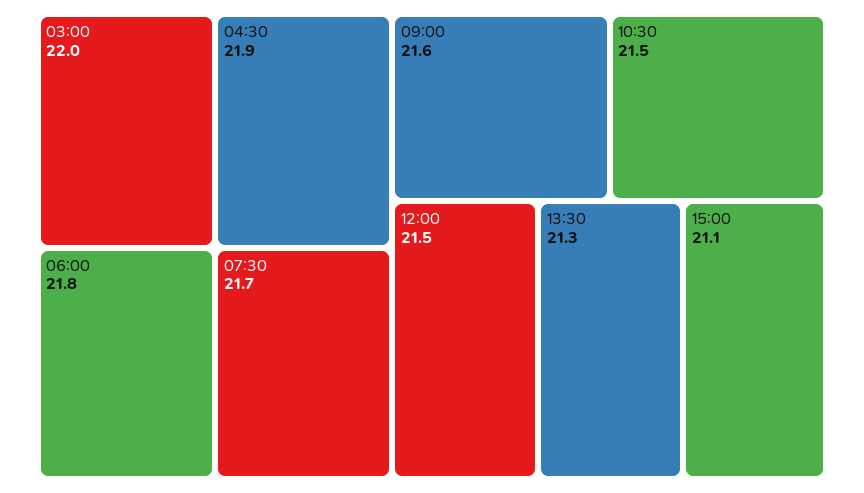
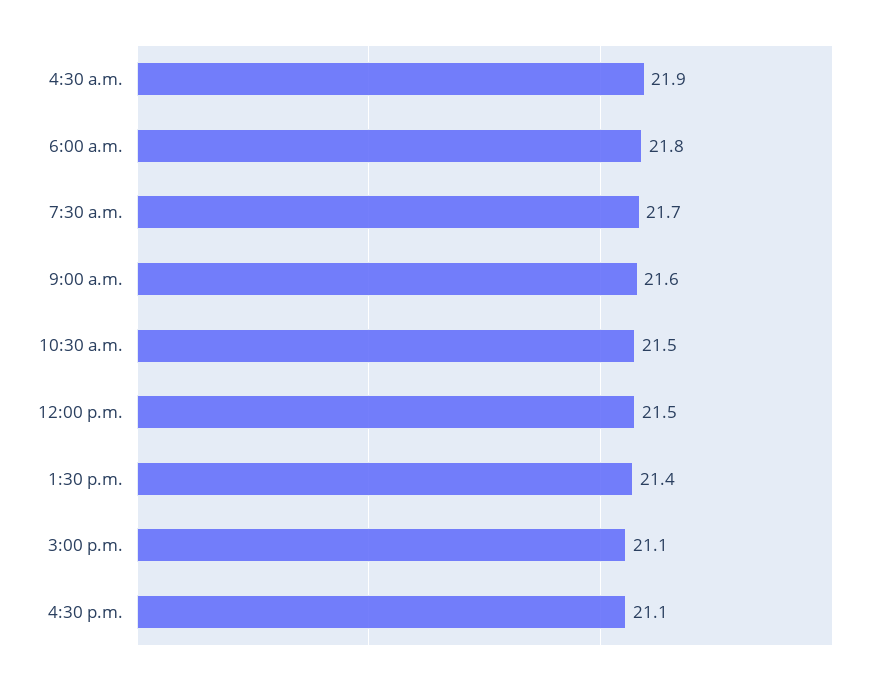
03:00: 22 -> none
13:30: 21.3 -> 21.4
4:30 p.m.: none -> 21.1

